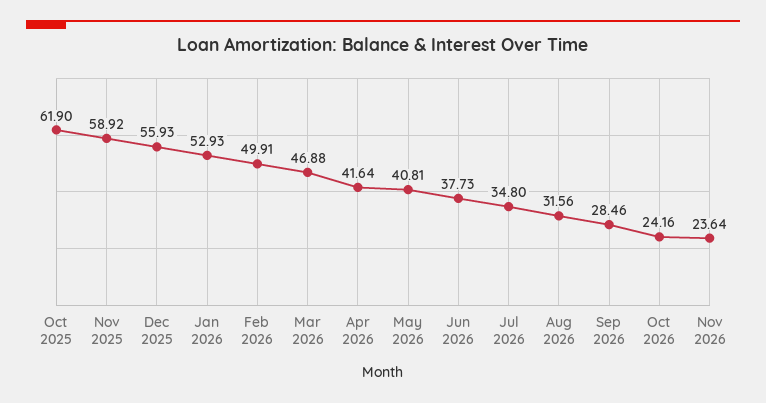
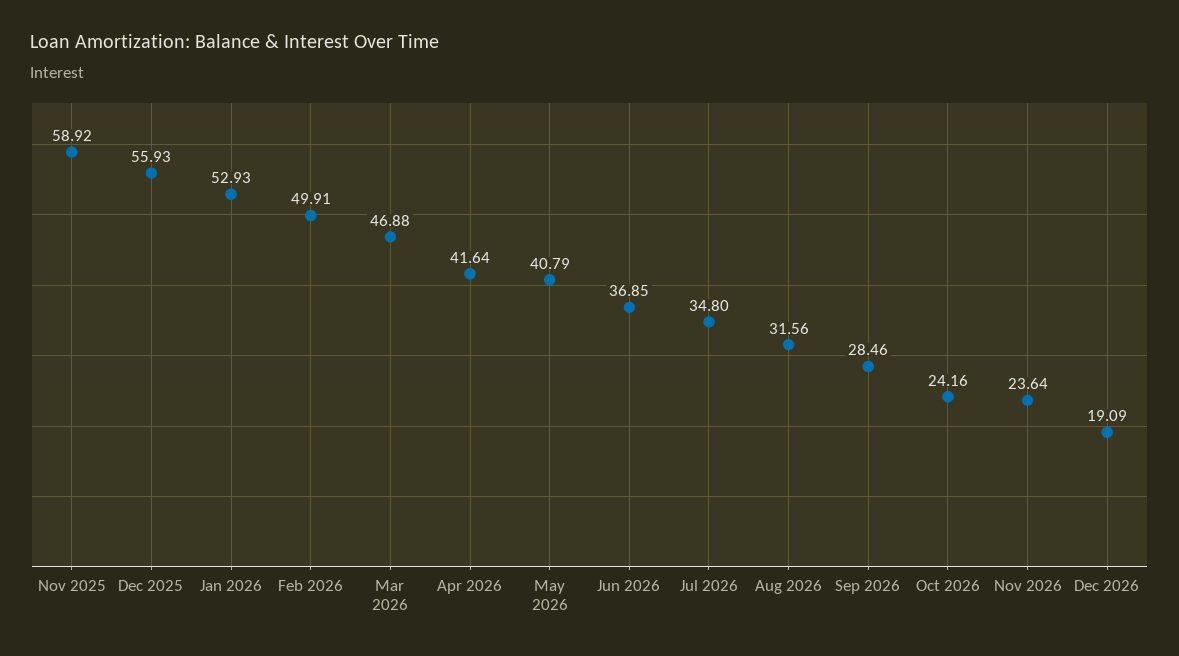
Oct 2025: 61.9 -> none
May 2026: 40.81 -> 40.79
Jun 2026: 37.73 -> 36.85
Dec 2026: none -> 19.09

